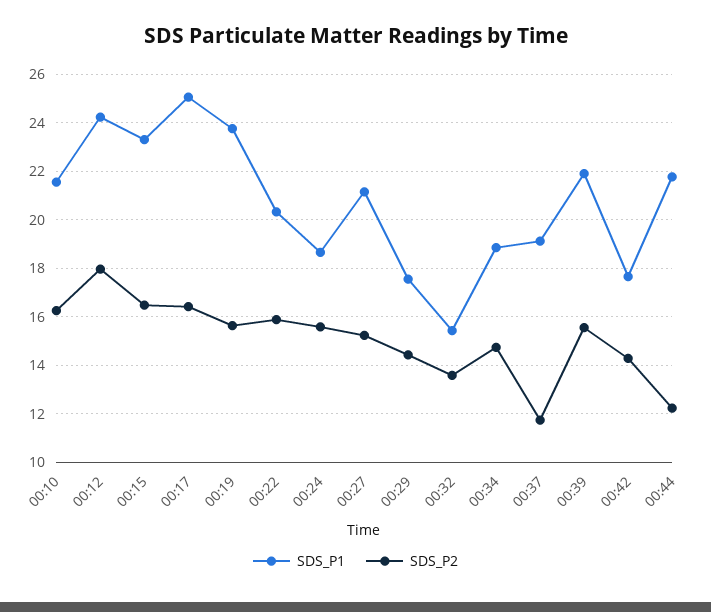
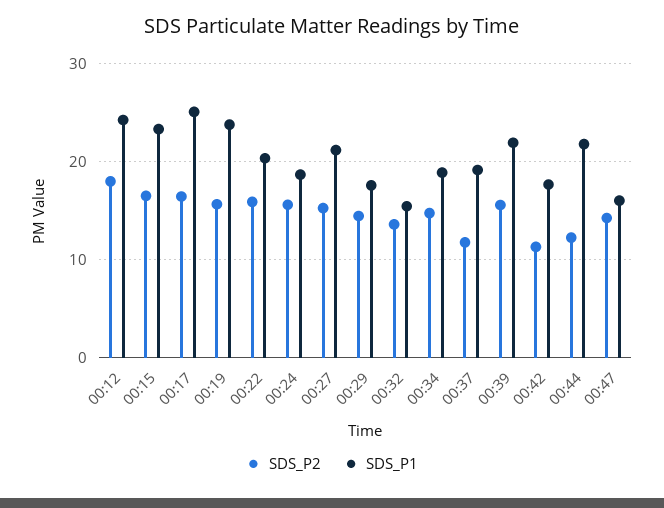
SDS_P1, 00:10: 21.5 -> none
SDS_P2, 00:10: 16.25 -> none
SDS_P2, 00:42: 14.25 -> 11
SDS_P2, 00:47: none -> 14
SDS_P1, 00:47: none -> 16

